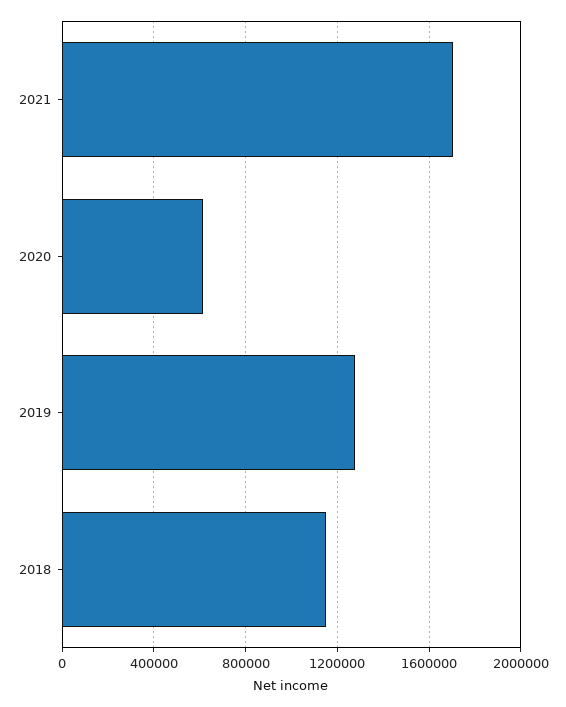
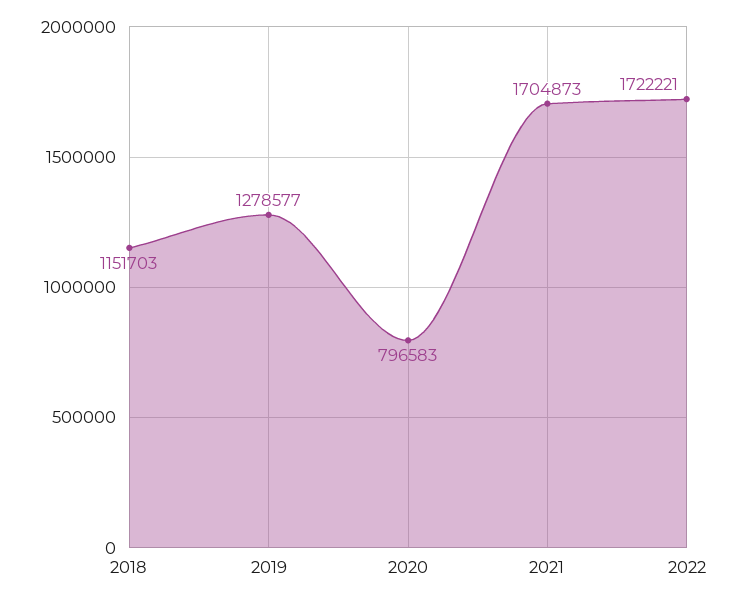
2020: 600000 -> 796583
2022: none -> 1722221

